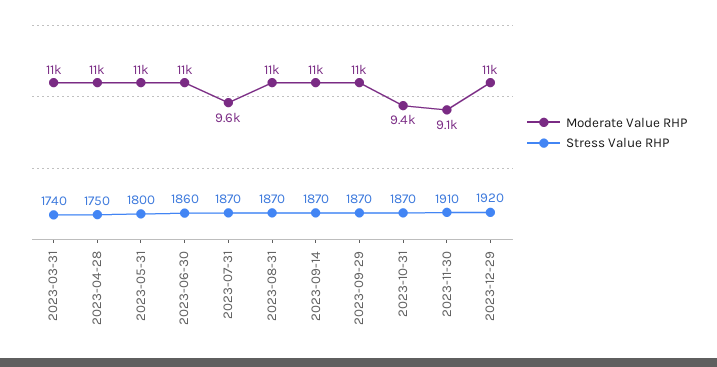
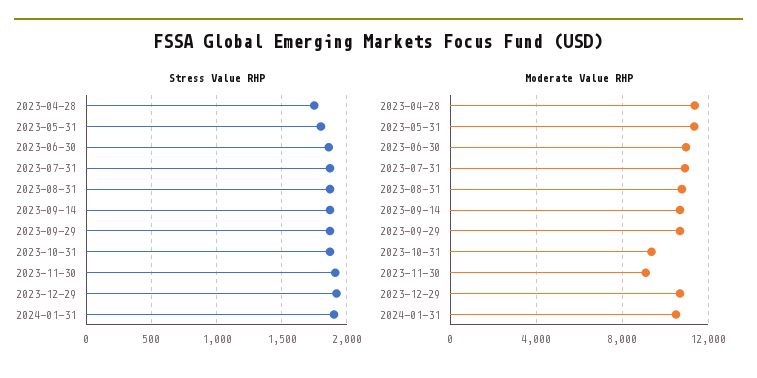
Moderate Value RHP, 2023-03-31: 11000 -> none
Stress Value RHP, 2023-03-31: 1740 -> none
Moderate Value RHP, 2023-07-31: 9600 -> 11000
Stress Value RHP, 2024-01-31: none -> 1900
Moderate Value RHP, 2024-01-31: none -> 10500

